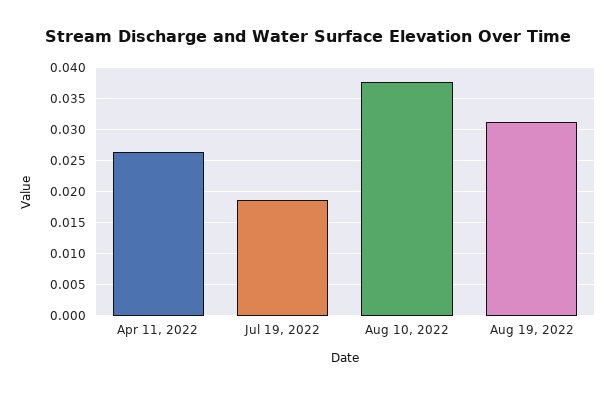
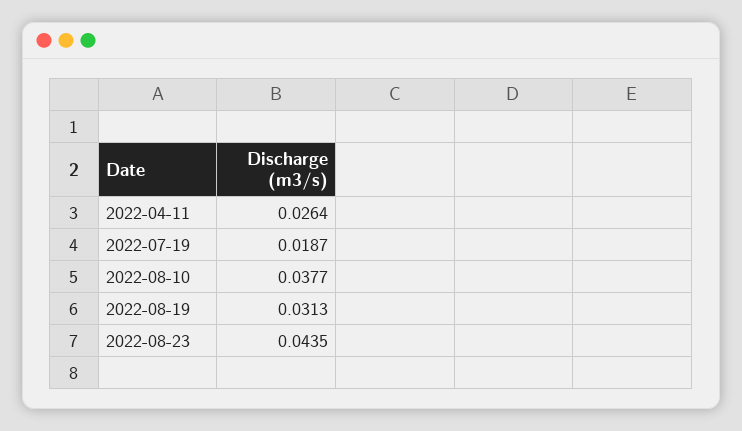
2022-08-23: none -> 0.0435

